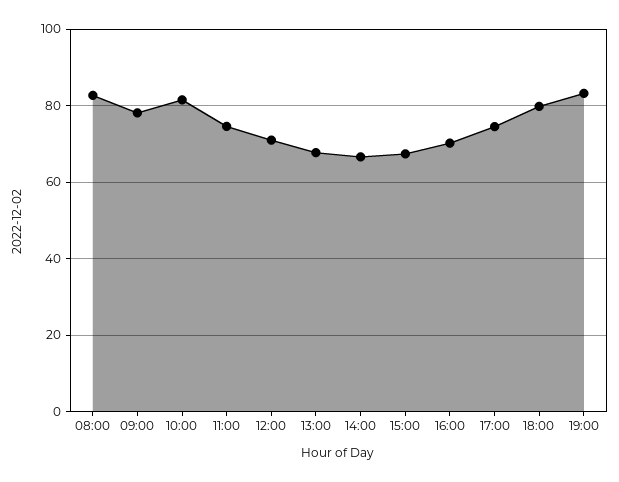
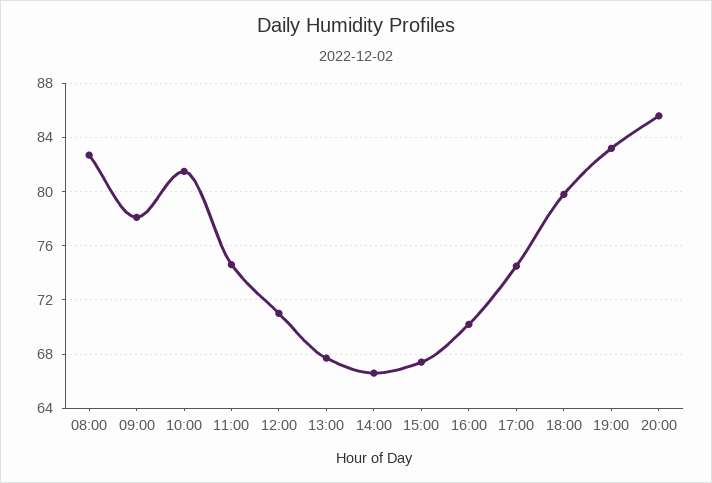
20:00: none -> 85.5

